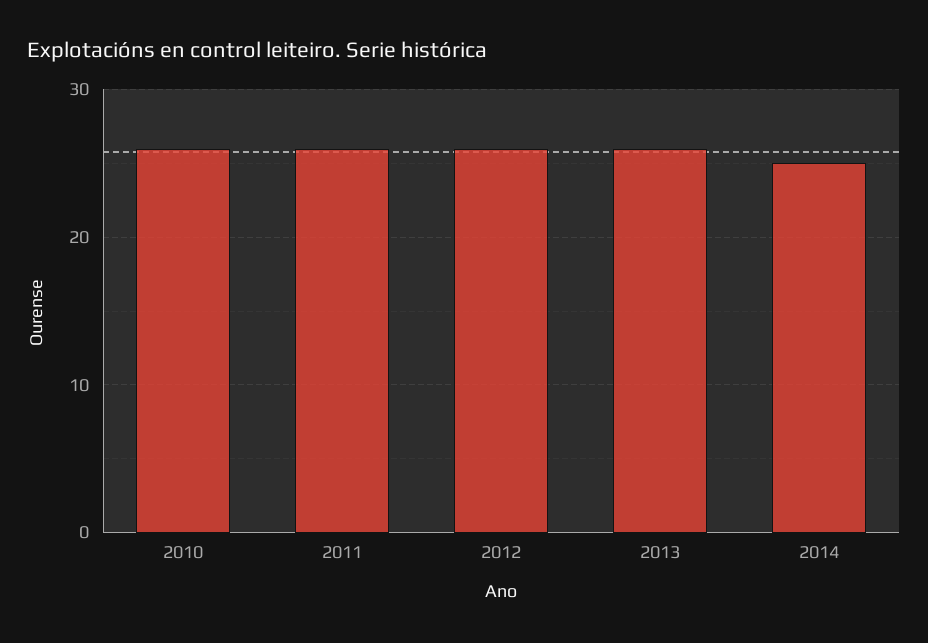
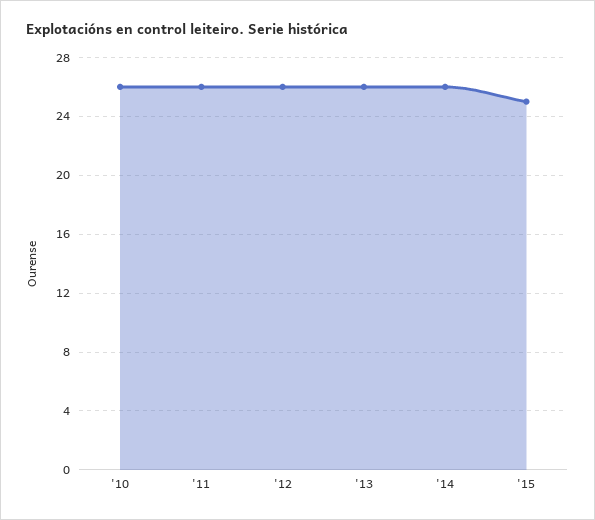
2014: 25 -> 26
'15: none -> 25

